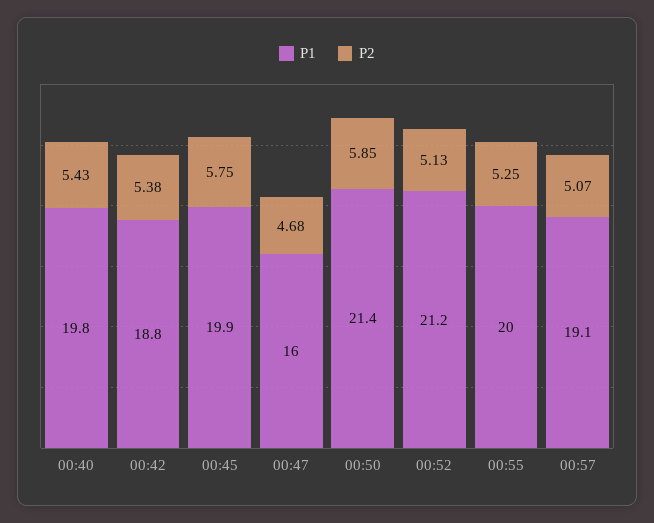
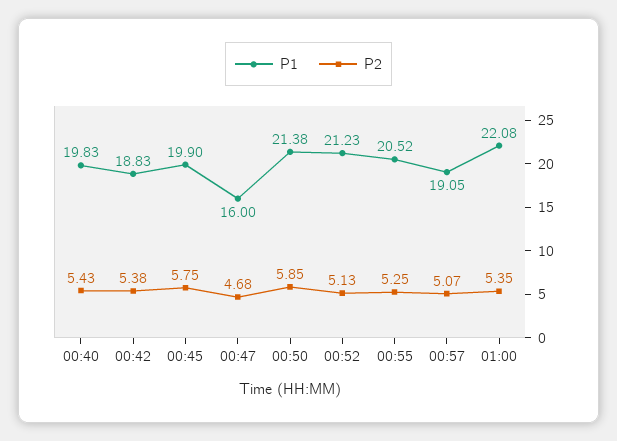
P1, 00:55: 20 -> 20.52
P1, 01:00: none -> 22.08
P2, 01:00: none -> 5.35

